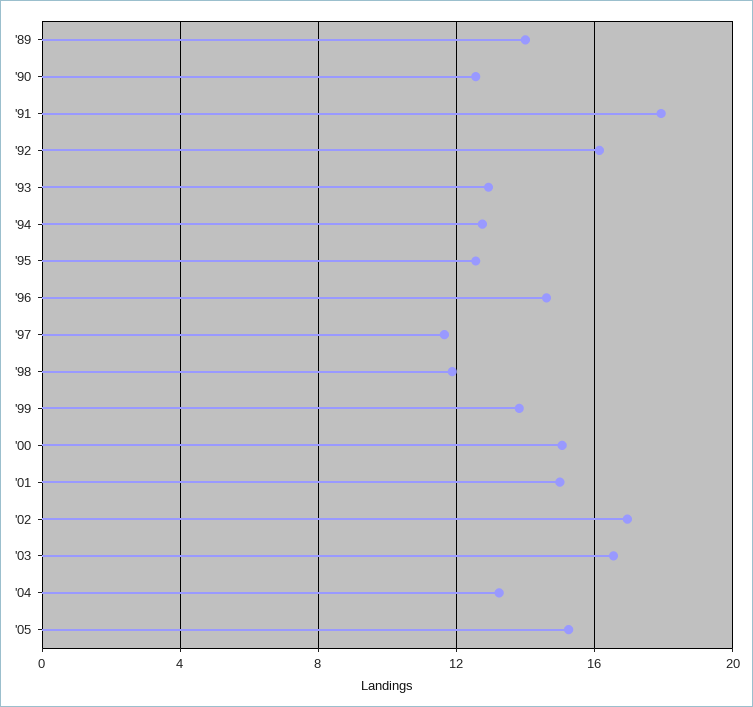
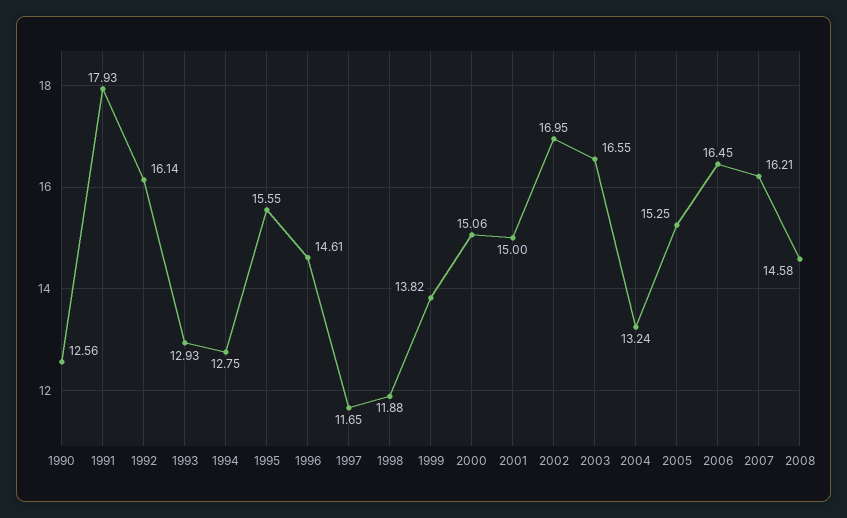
'89: 14 -> none
'95: 12.5 -> 15.55
2006: none -> 16.45
2007: none -> 16.21
2008: none -> 14.58

